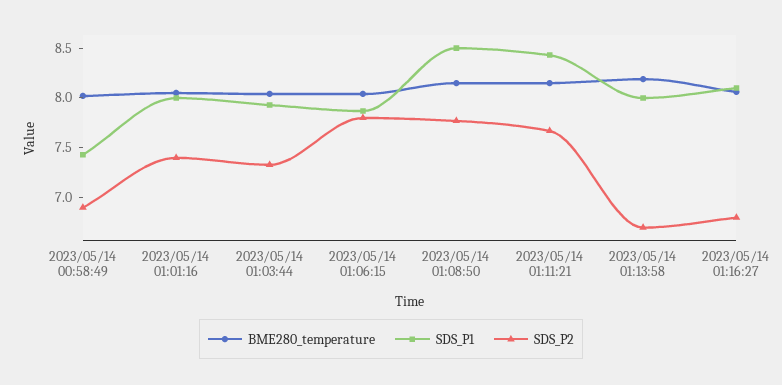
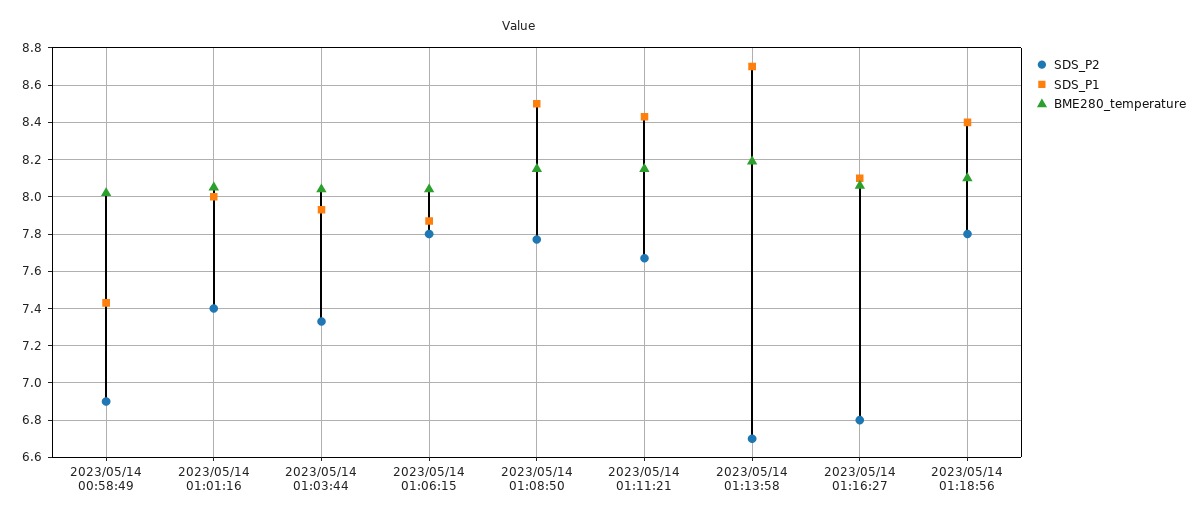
SDS_P1, 2023/05/14 01:13:58: 8 -> 8.7
SDS_P2, 2023/05/14 01:18:56: none -> 7.8
SDS_P1, 2023/05/14 01:18:56: none -> 8.4
BME280_temperature, 2023/05/14 01:18:56: none -> 8.1

